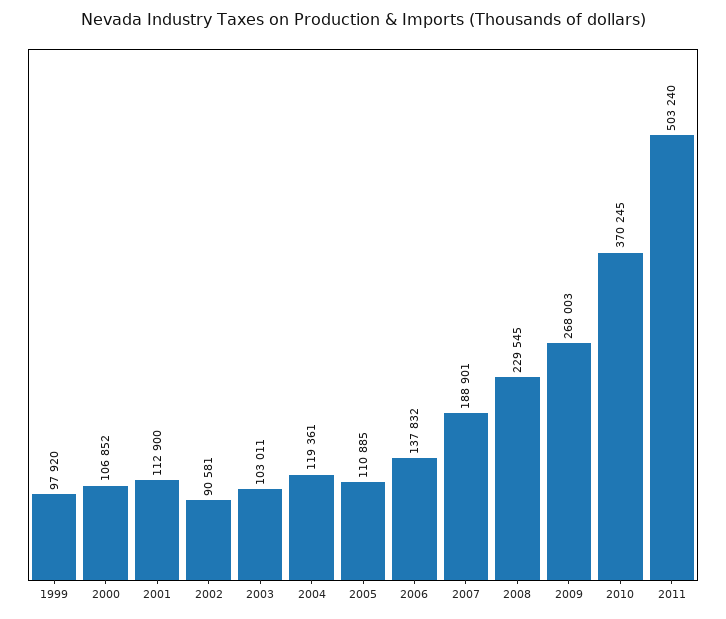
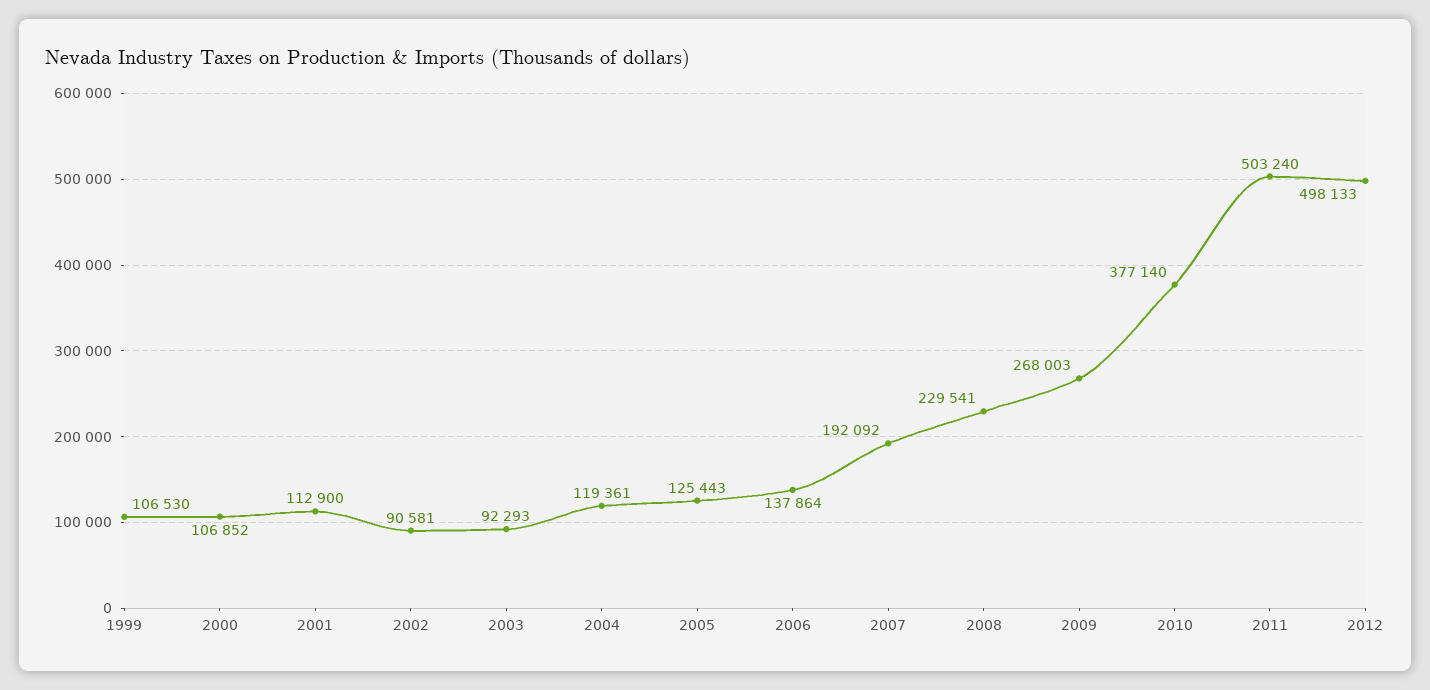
1999: 97920 -> 106530
2003: 103011 -> 92293
2005: 110885 -> 125443
2006: 137832 -> 137864
2007: 188901 -> 192092
2008: 229545 -> 229541
2010: 370245 -> 377140
2012: none -> 498133

